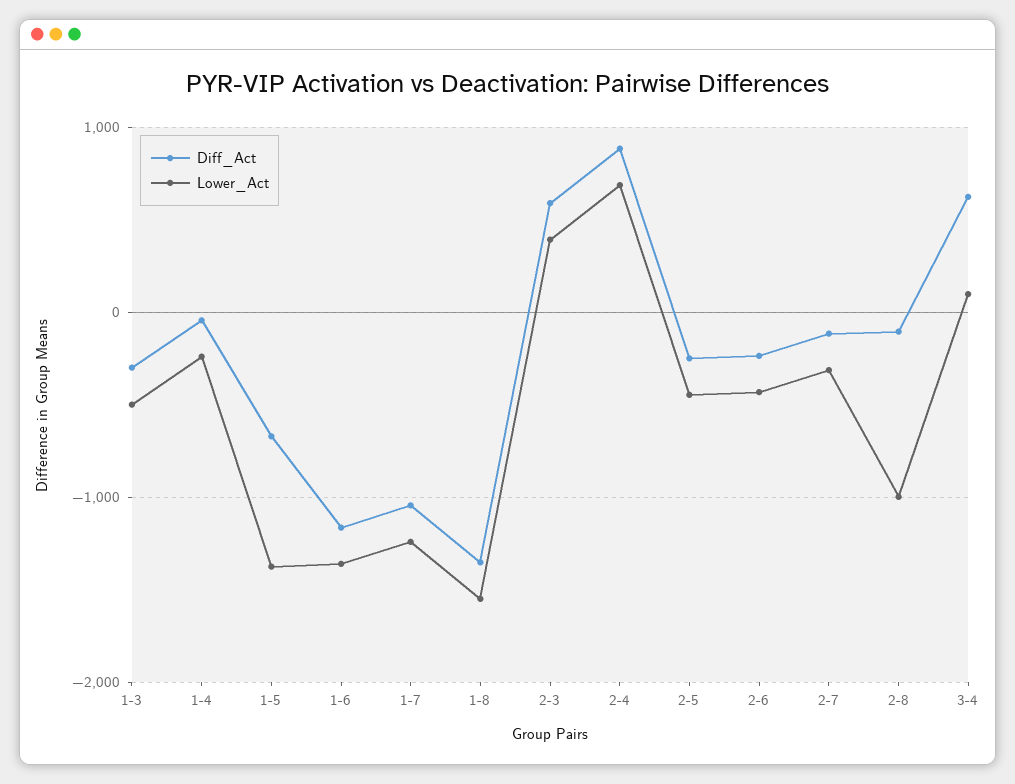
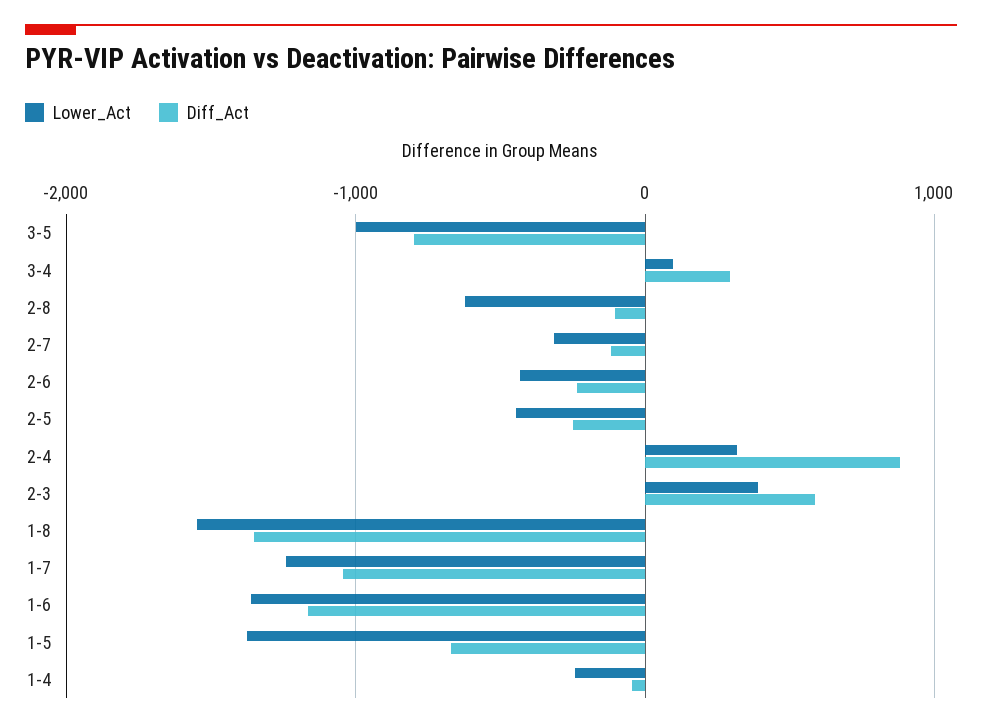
Diff_Act, 1-3: -300 -> none
Lower_Act, 1-3: -500 -> none
Lower_Act, 2-4: 700 -> 300
Lower_Act, 2-8: -1000 -> -600
Diff_Act, 3-4: 600 -> 300
Lower_Act, 3-5: none -> -1000
Diff_Act, 3-5: none -> -800

